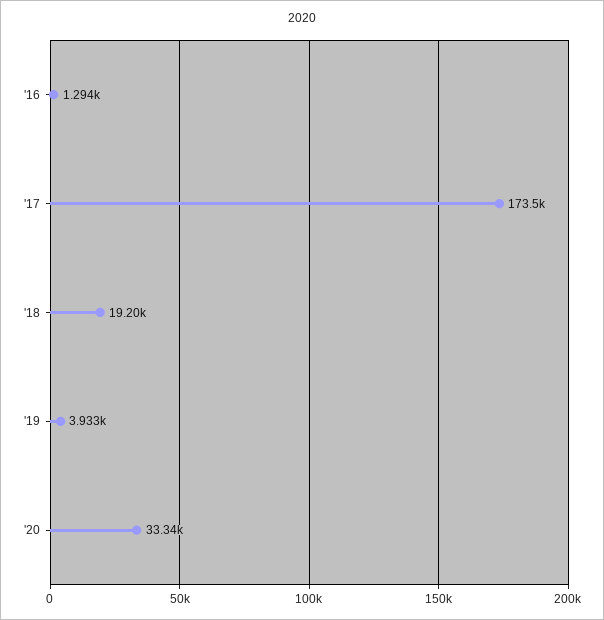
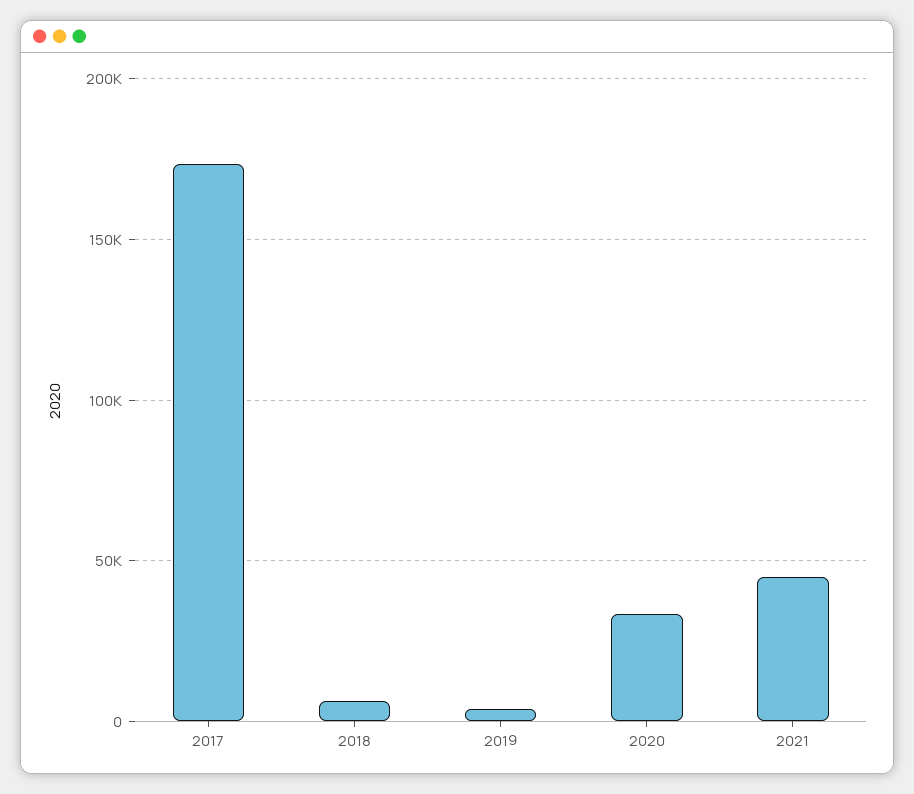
'16: 1294 -> none
'18: 19200 -> 5000
2021: none -> 45000

